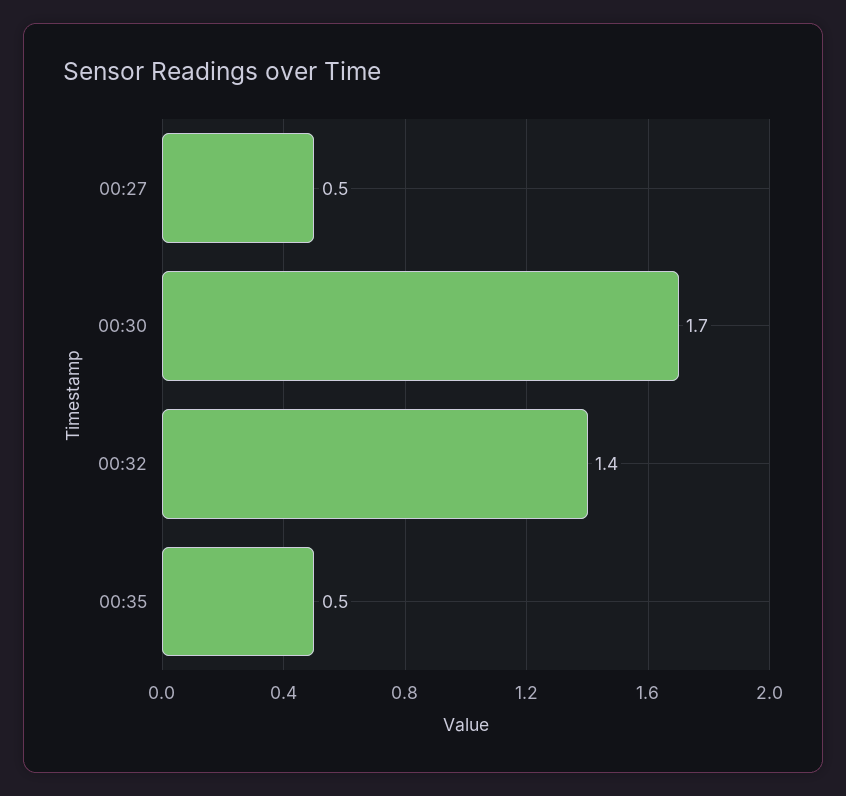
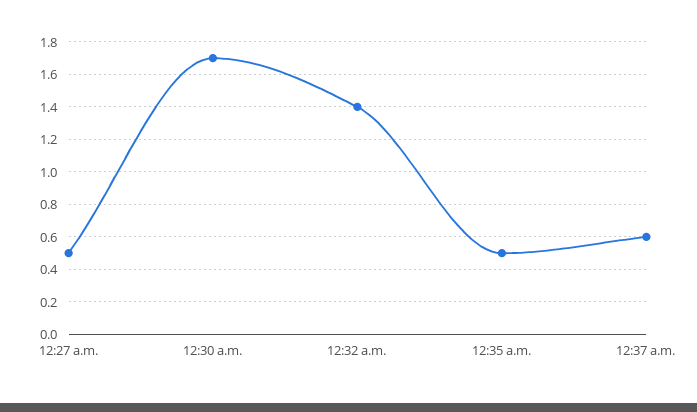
12:37 a.m.: none -> 0.6

